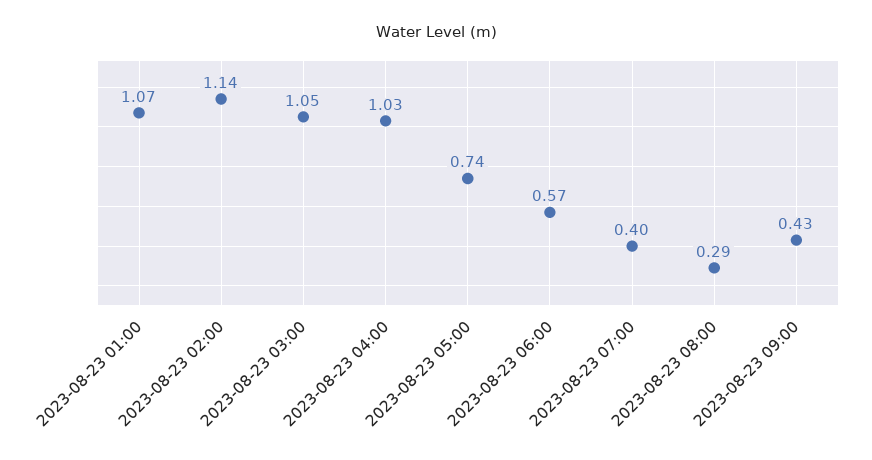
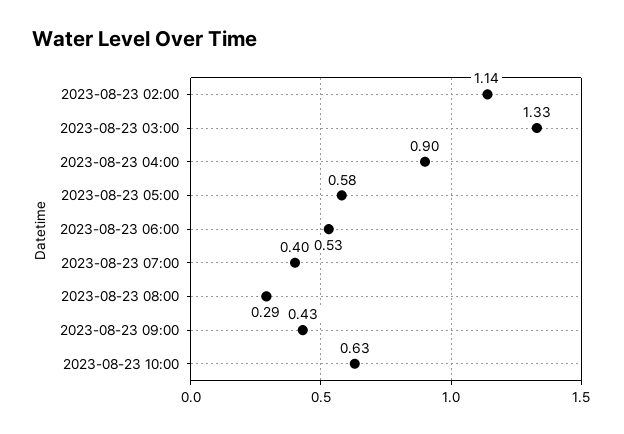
2023-08-23 01:00: 1.07 -> none
2023-08-23 03:00: 1.05 -> 1.33
2023-08-23 04:00: 1.03 -> 0.9
2023-08-23 05:00: 0.74 -> 0.58
2023-08-23 06:00: 0.57 -> 0.53
2023-08-23 10:00: none -> 0.63

